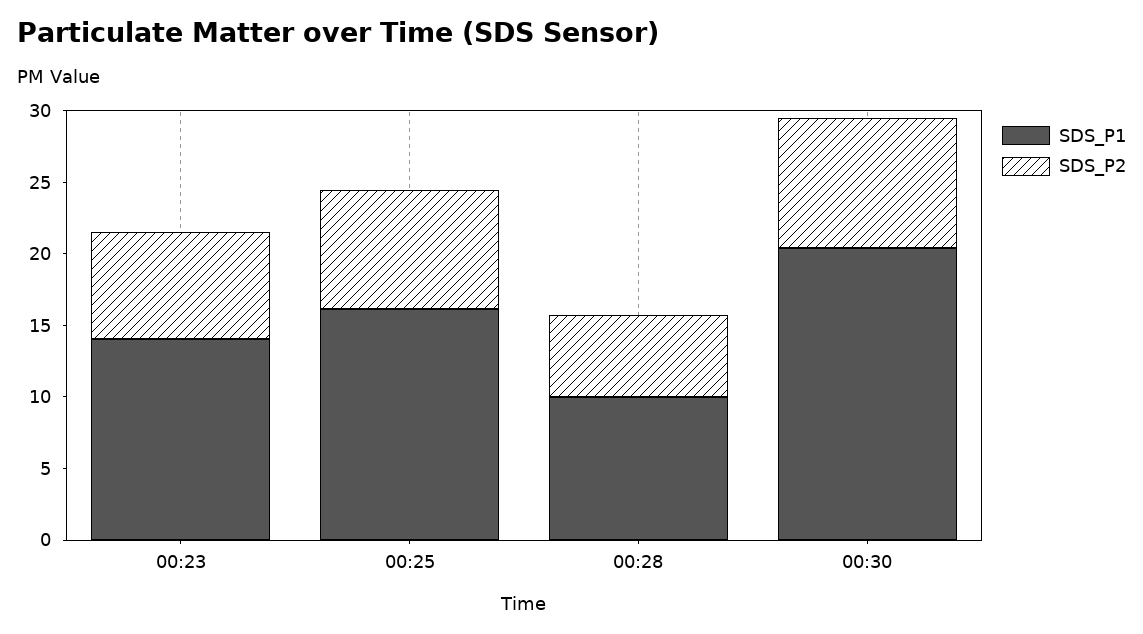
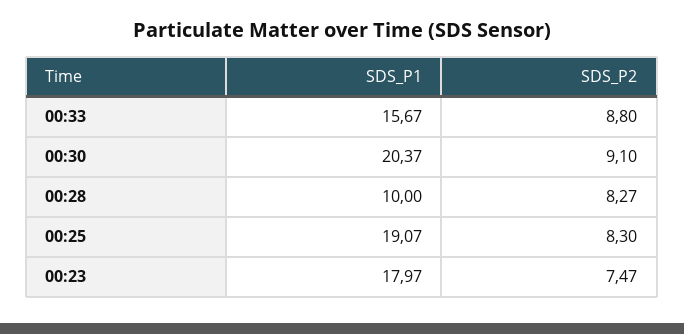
SDS_P1, 00:23: 14 -> 17.97
SDS_P1, 00:25: 16 -> 19.07
SDS_P2, 00:28: 6 -> 8.27
SDS_P1, 00:33: none -> 15.67
SDS_P2, 00:33: none -> 8.8

